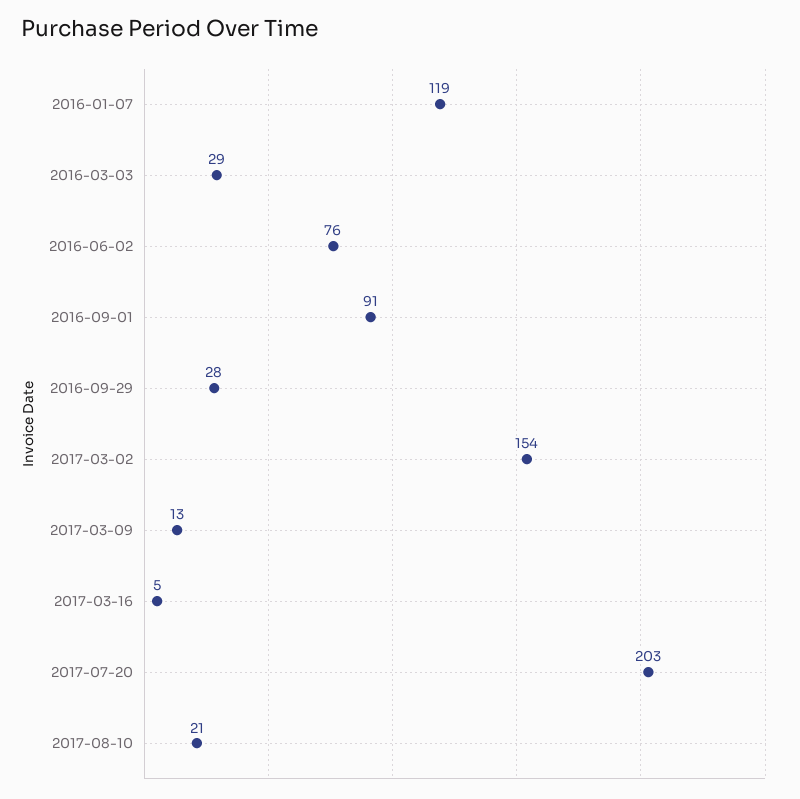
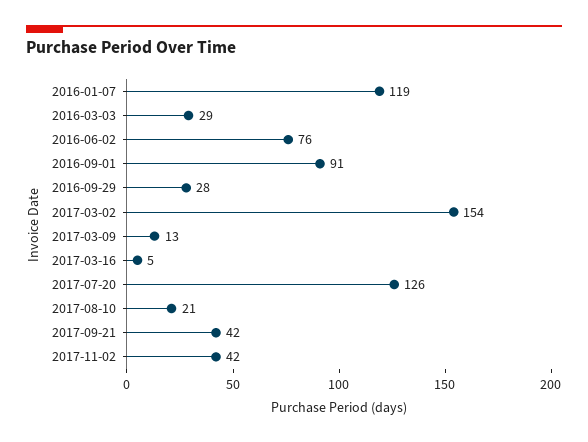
2017-07-20: 203 -> 126
2017-09-21: none -> 42
2017-11-02: none -> 42

